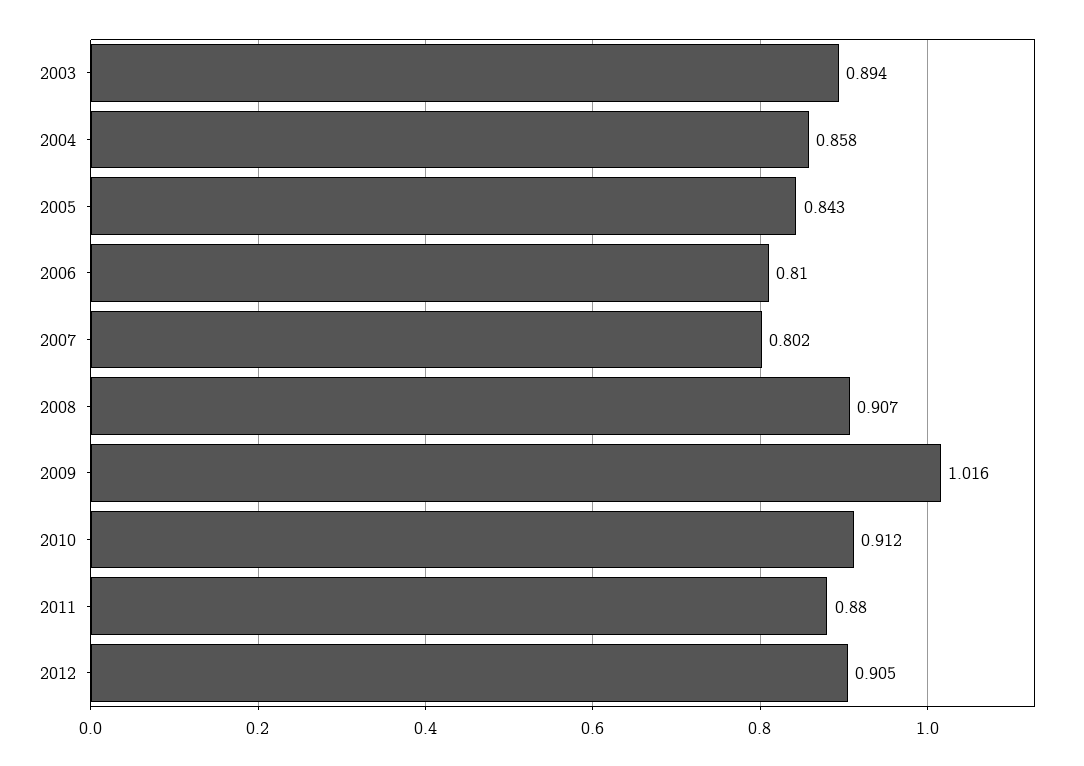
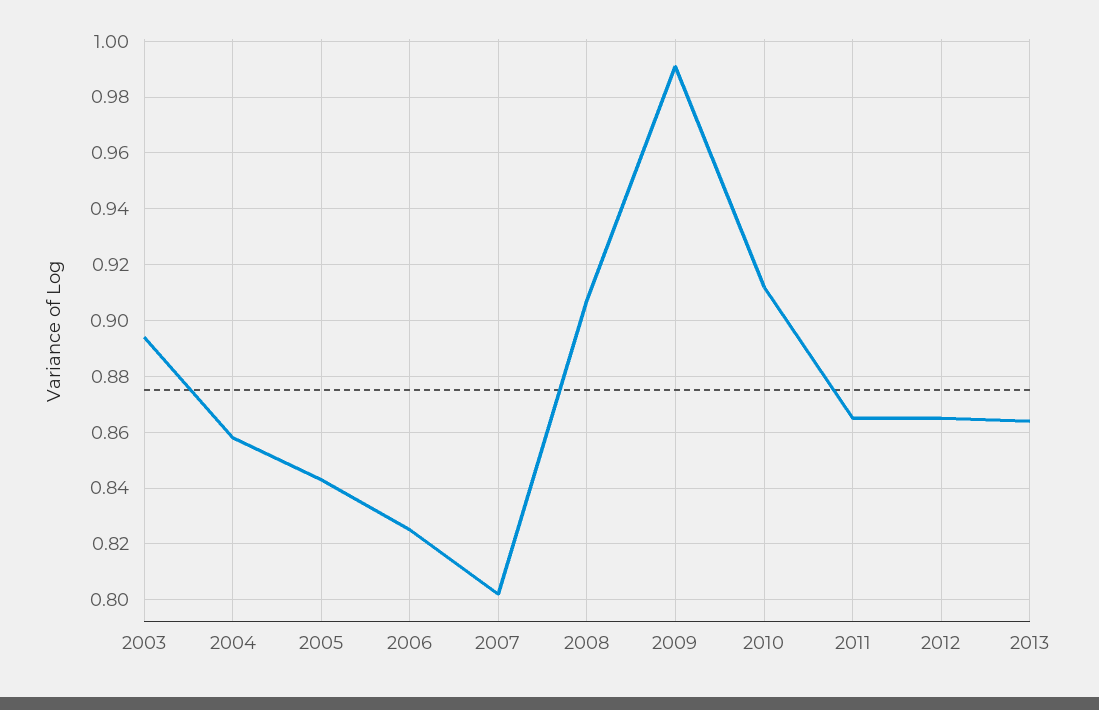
2006: 0.81 -> 0.825
2009: 1.016 -> 0.99
2011: 0.88 -> 0.865
2012: 0.905 -> 0.865
2013: none -> 0.865

